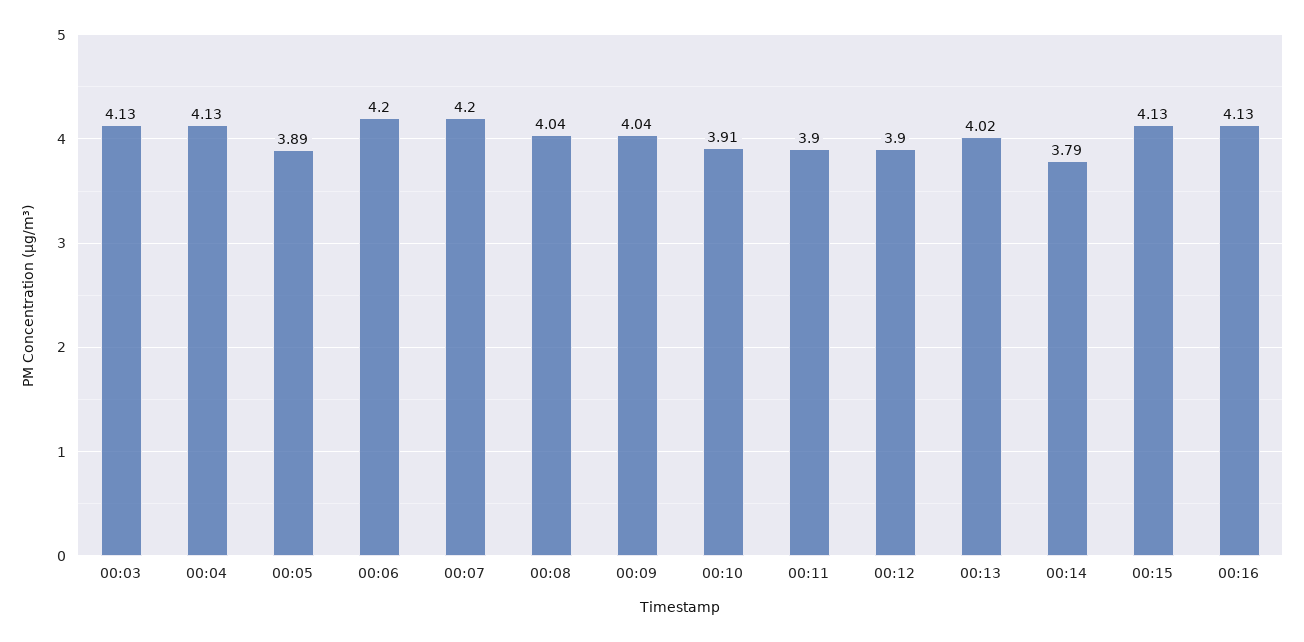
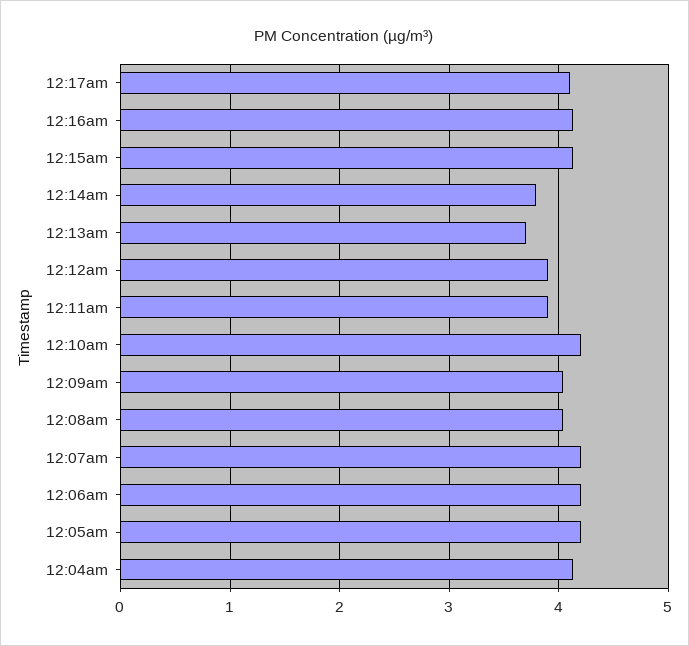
00:03: 4.13 -> none
00:05: 3.89 -> 4.2
00:10: 3.91 -> 4.2
00:13: 4.02 -> 3.7
12:17am: none -> 4.1

